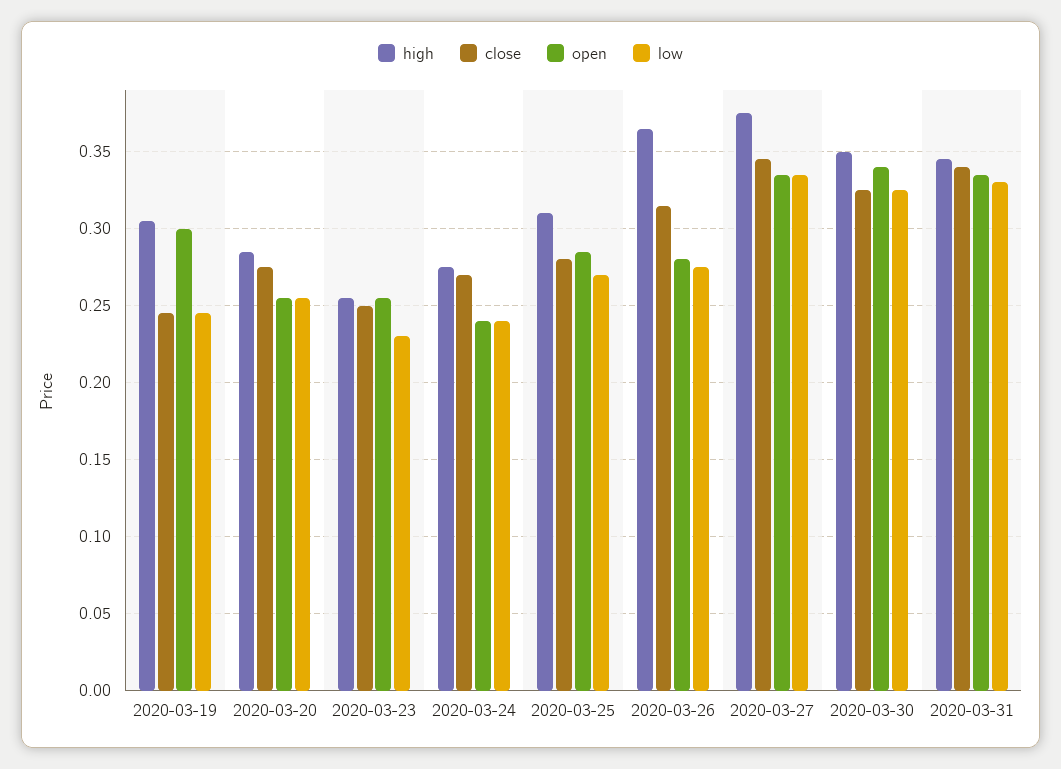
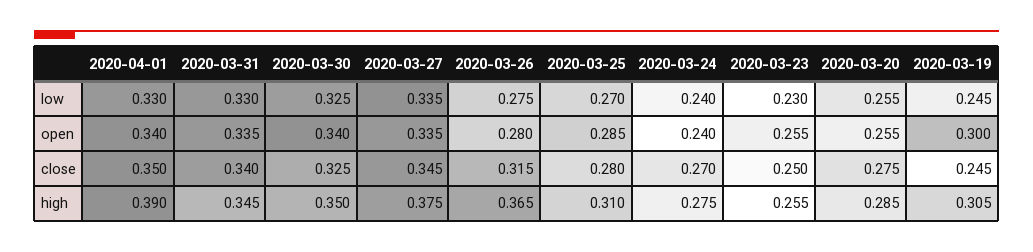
low, 2020-04-01: none -> 0.33
open, 2020-04-01: none -> 0.34
close, 2020-04-01: none -> 0.35
high, 2020-04-01: none -> 0.39

